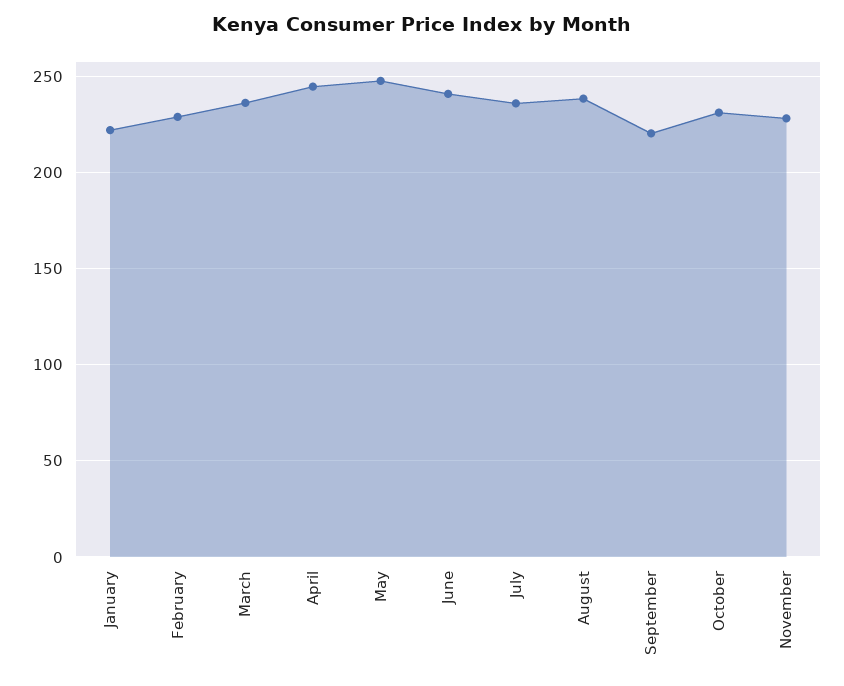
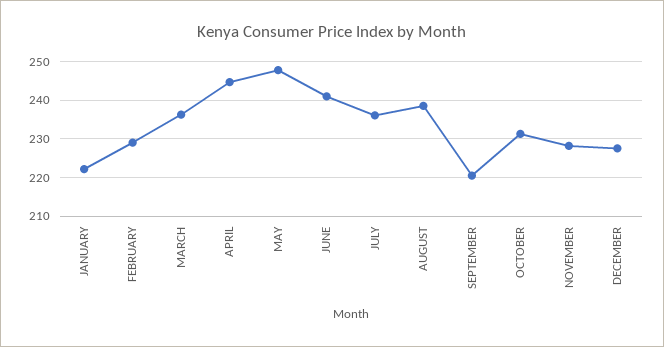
DECEMBER: none -> 228

